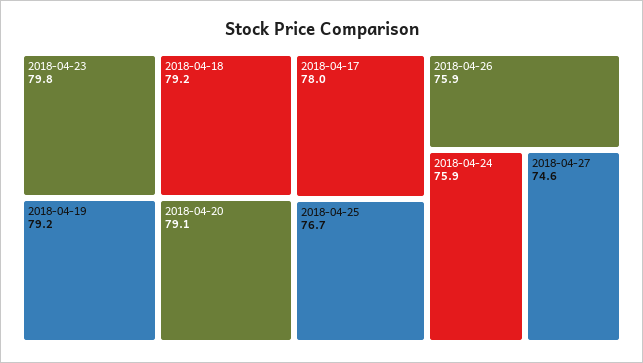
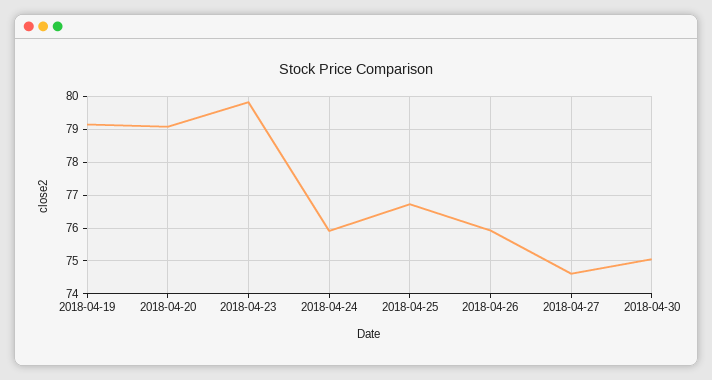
2018-04-18: 79.2 -> none
2018-04-17: 78 -> none
2018-04-30: none -> 75

